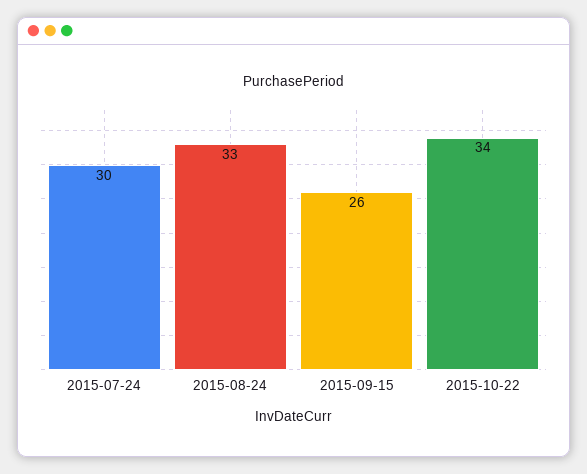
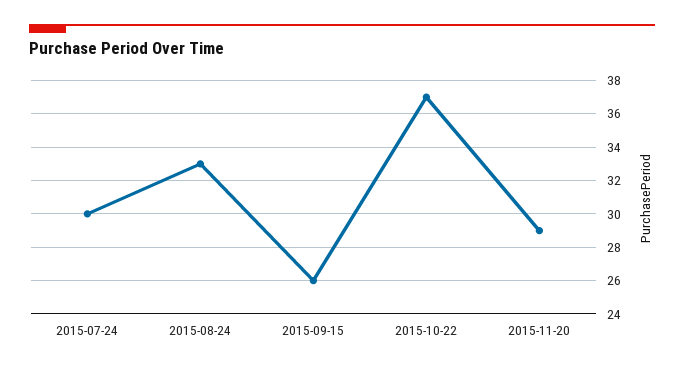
2015-10-22: 34 -> 37
2015-11-20: none -> 29

